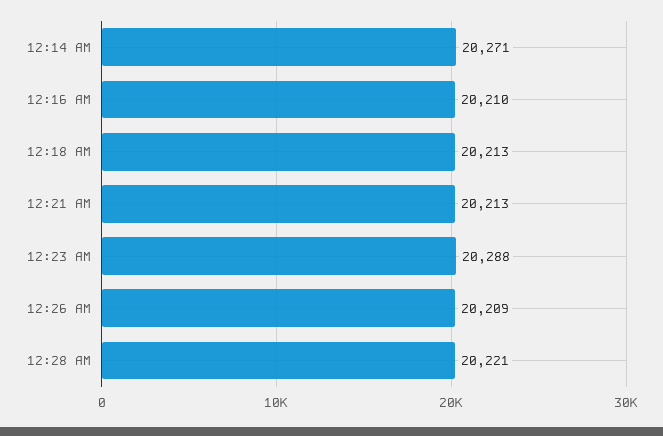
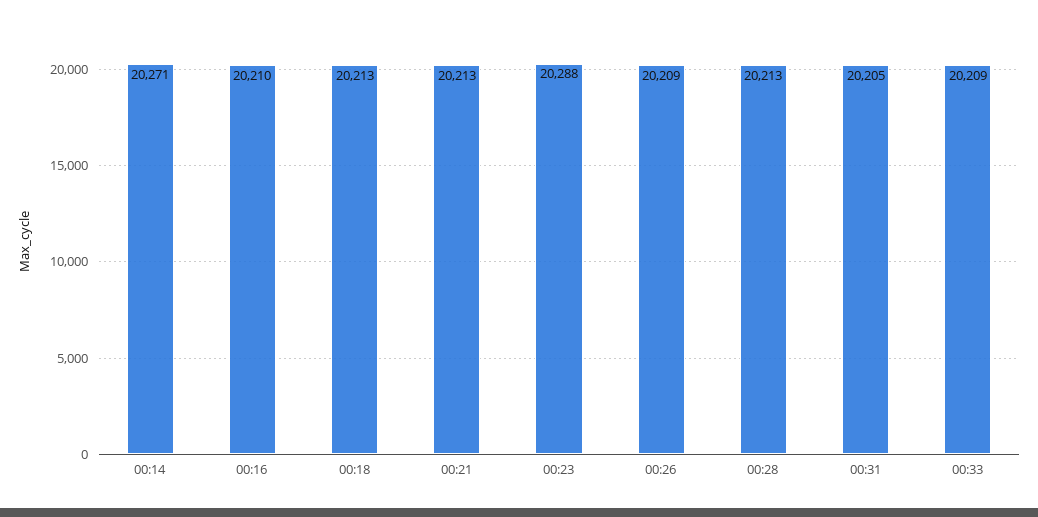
12:28 AM: 20221 -> 20213
00:31: none -> 20205
00:33: none -> 20209

